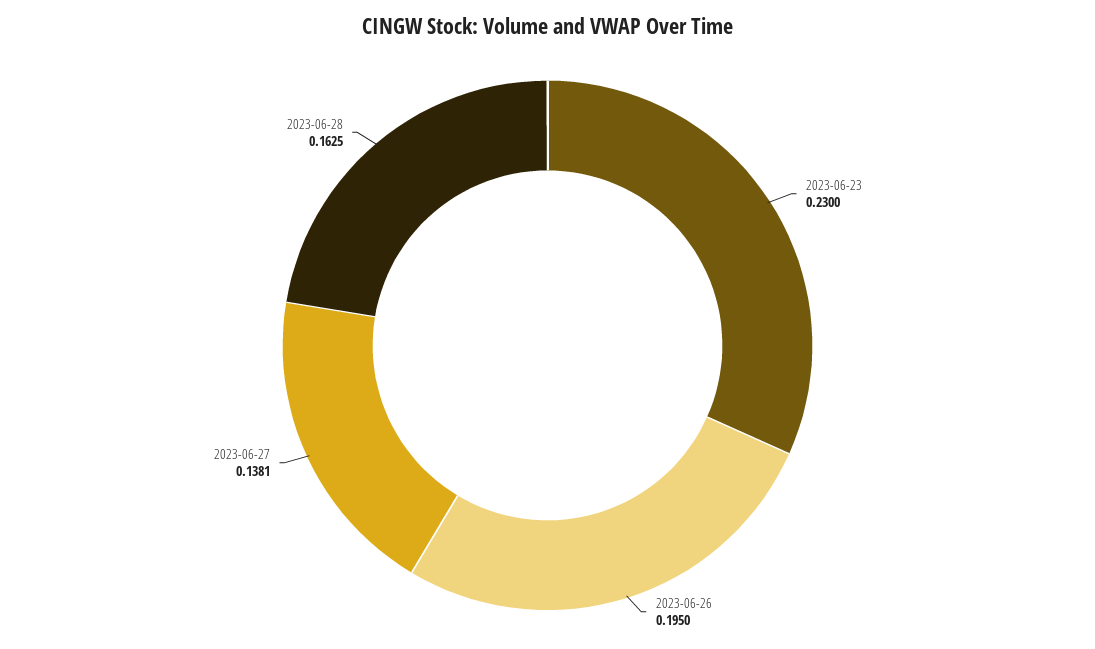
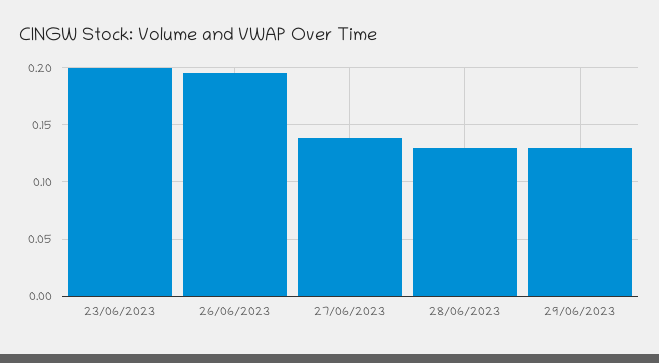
2023-06-23: 0.23 -> 0.2
2023-06-28: 0.1625 -> 0.13
29/06/2023: none -> 0.13

